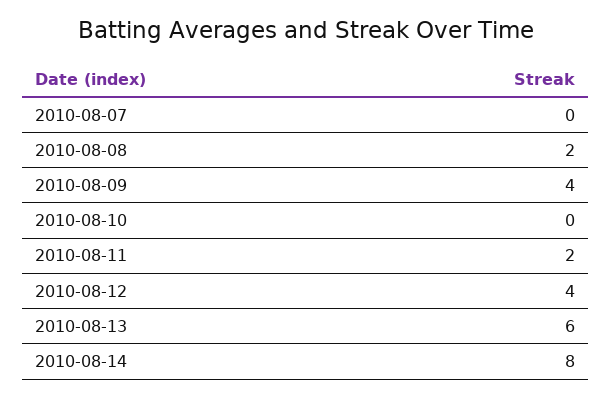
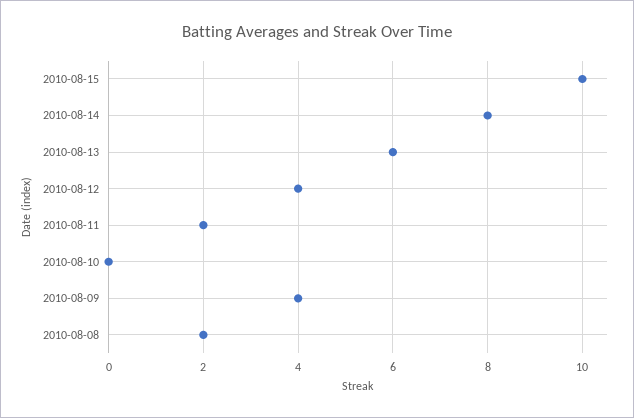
2010-08-07: 0 -> none
2010-08-15: none -> 10

